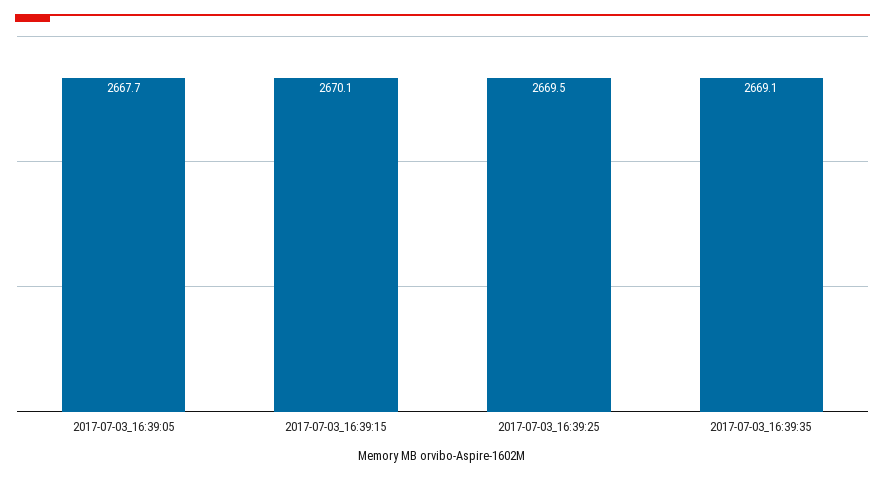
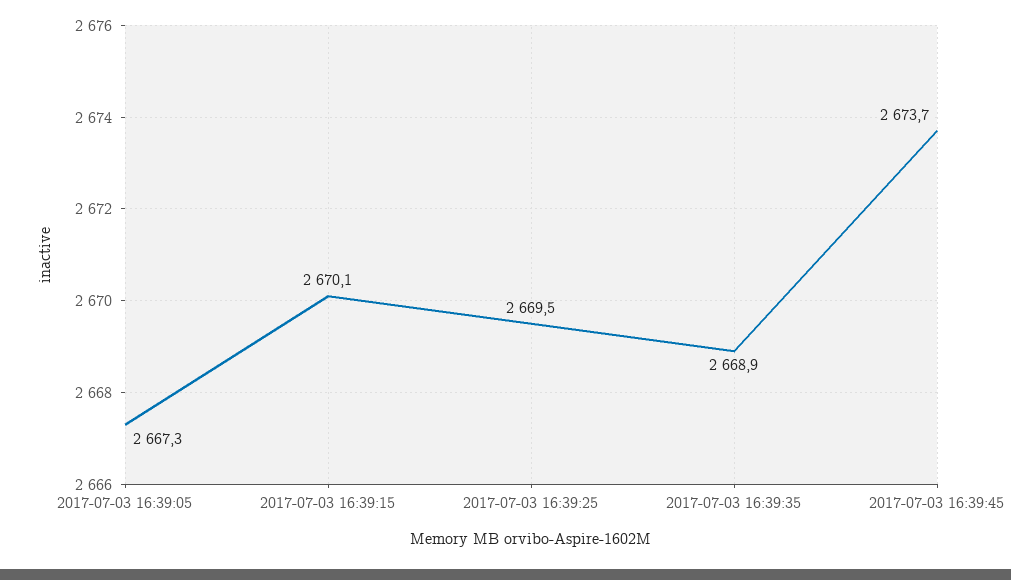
2017-07-03_16:39:05: 2667.7 -> 2667.3
2017-07-03_16:39:35: 2669.1 -> 2668.9
2017-07-03 16:39:45: none -> 2673.7

